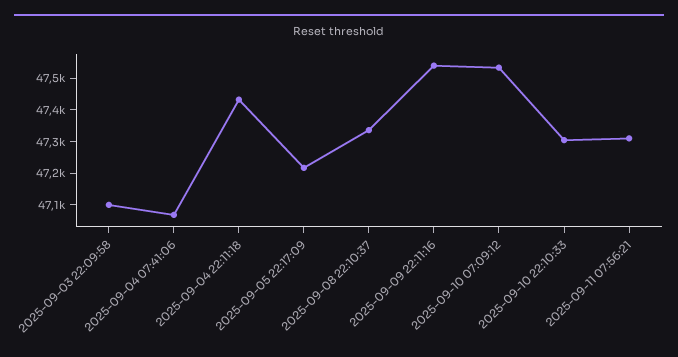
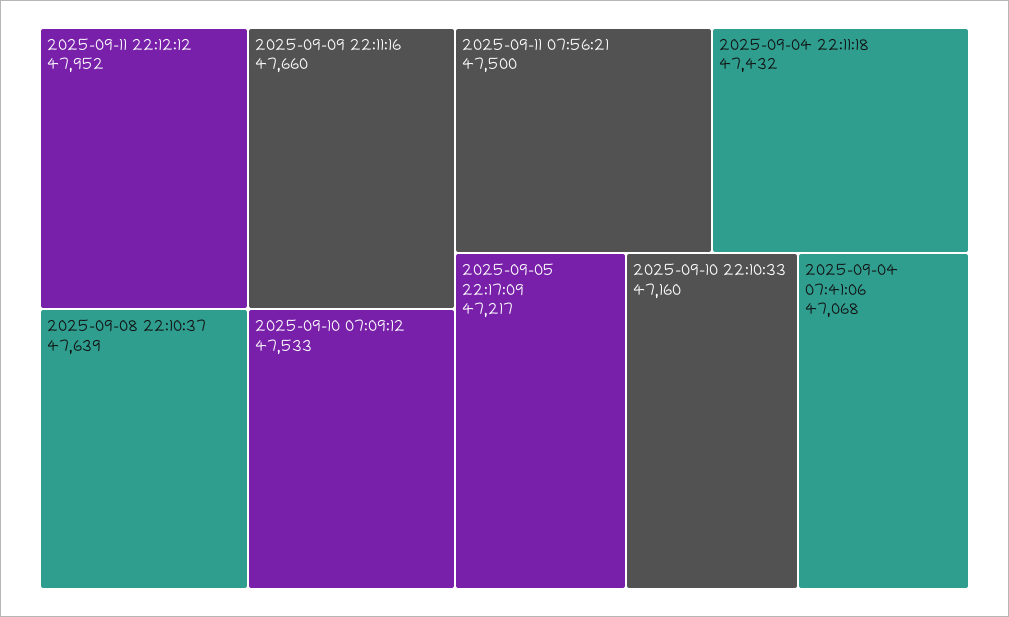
2025-09-03 22:09:58: 47100 -> none
2025-09-08 22:10:37: 47350 -> 47639
2025-09-09 22:11:16: 47550 -> 47660
2025-09-10 22:10:33: 47300 -> 47160
2025-09-11 07:56:21: 47300 -> 47500
2025-09-11 22:12:12: none -> 47952

